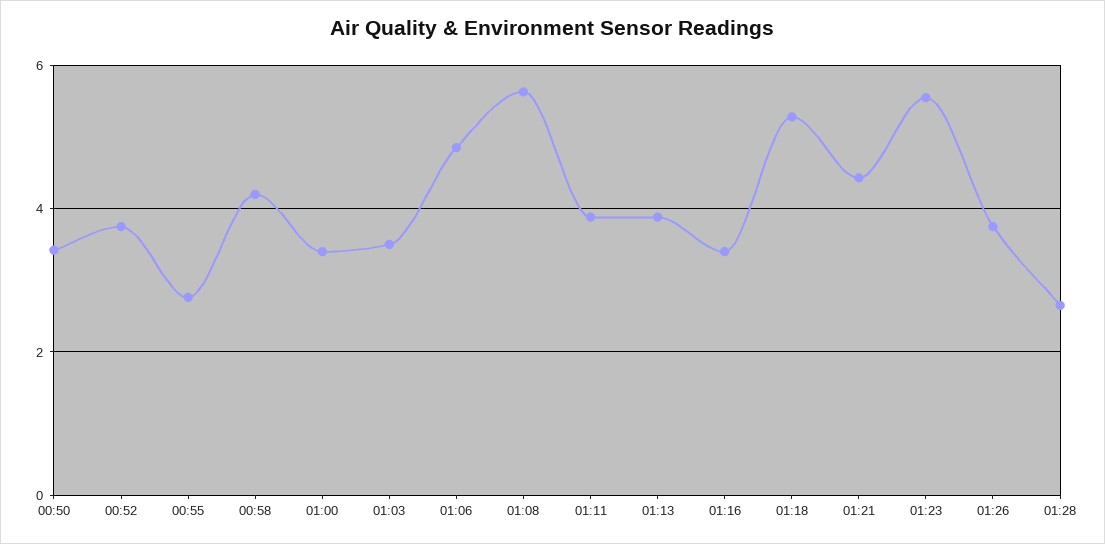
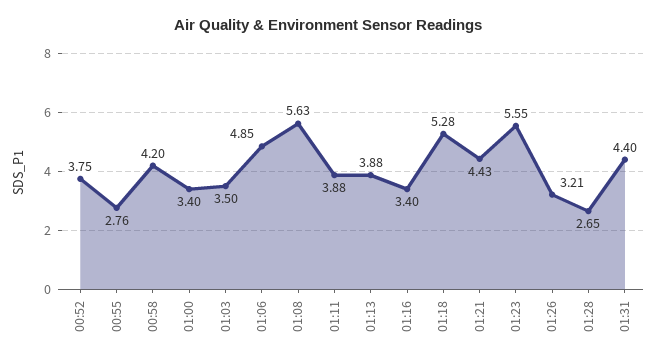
00:50: 3.4 -> none
01:26: 3.8 -> 3.21
01:31: none -> 4.4

